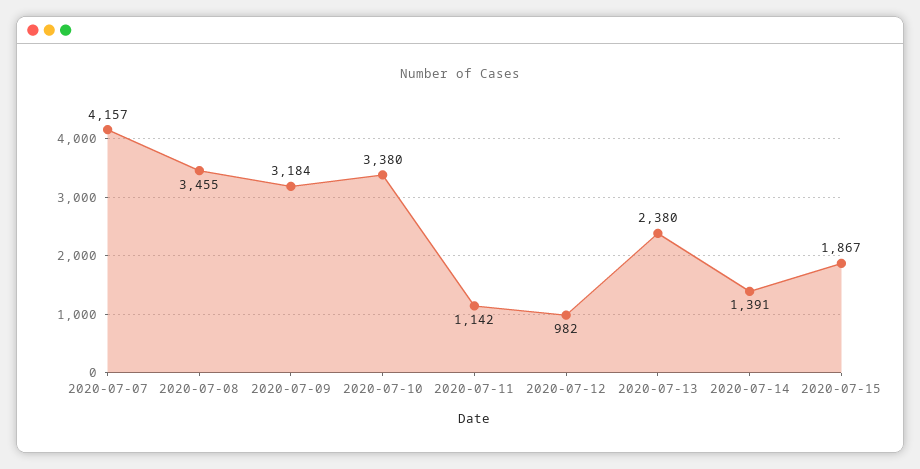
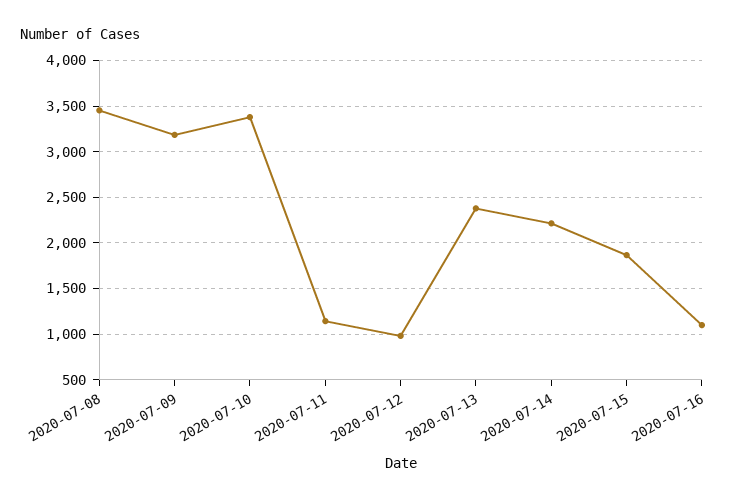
2020-07-07: 4157 -> none
2020-07-14: 1391 -> 2200
2020-07-16: none -> 1100

